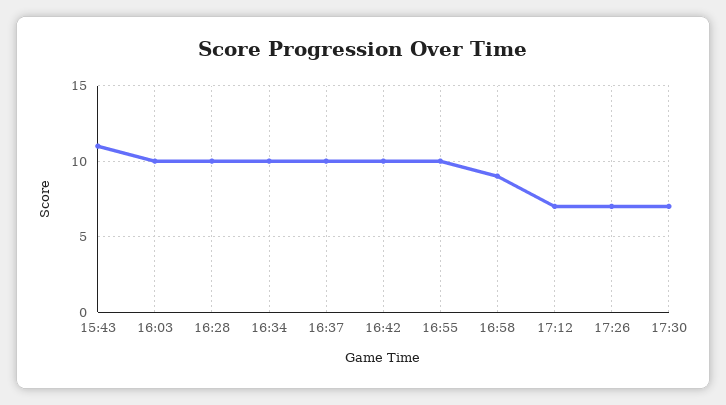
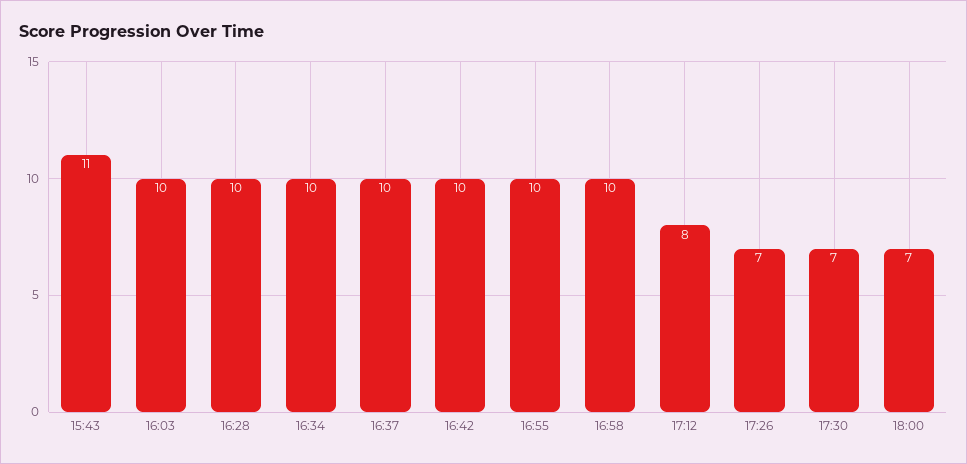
16:58: 9 -> 10
17:12: 7 -> 8
18:00: none -> 7

